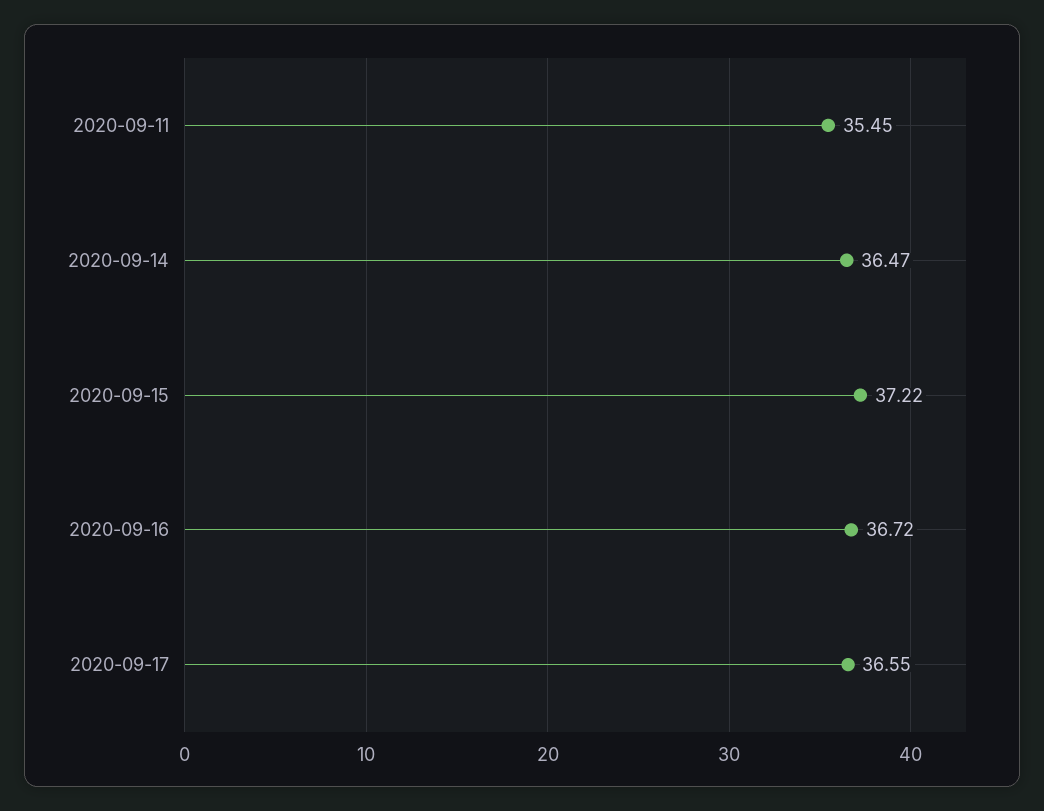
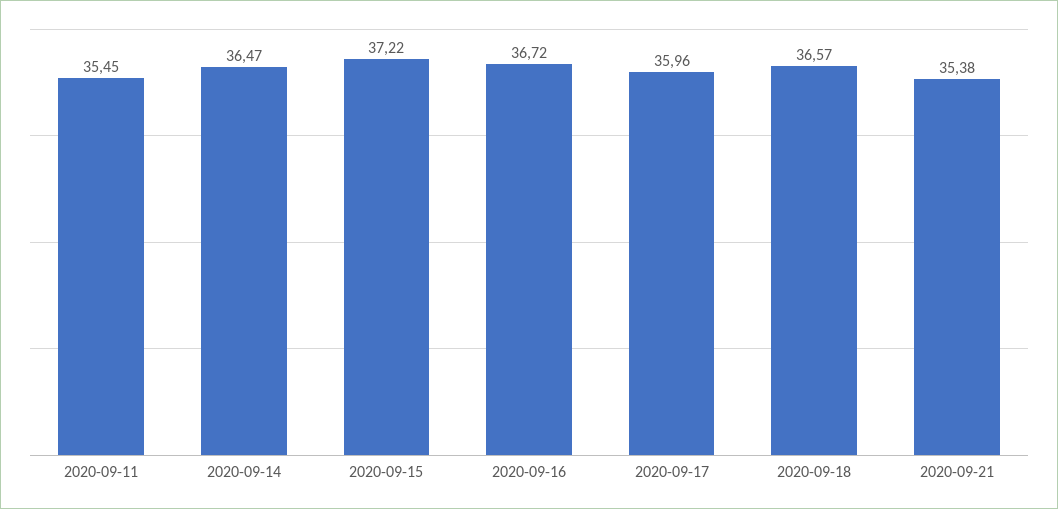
2020-09-17: 36.55 -> 35.96
2020-09-18: none -> 36.57
2020-09-21: none -> 35.38

